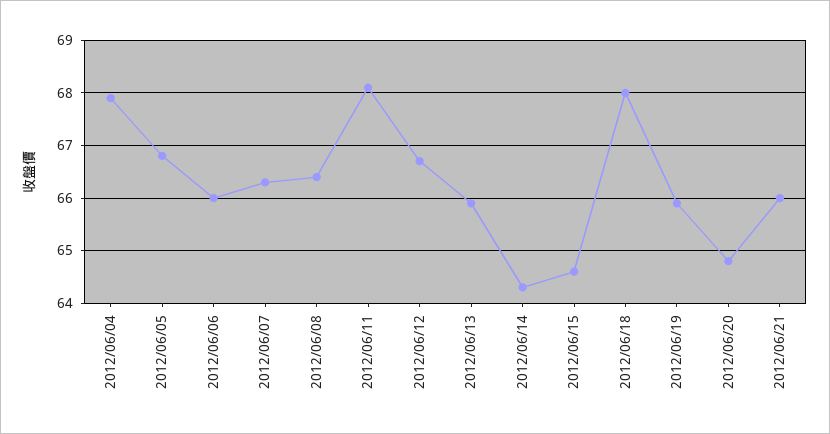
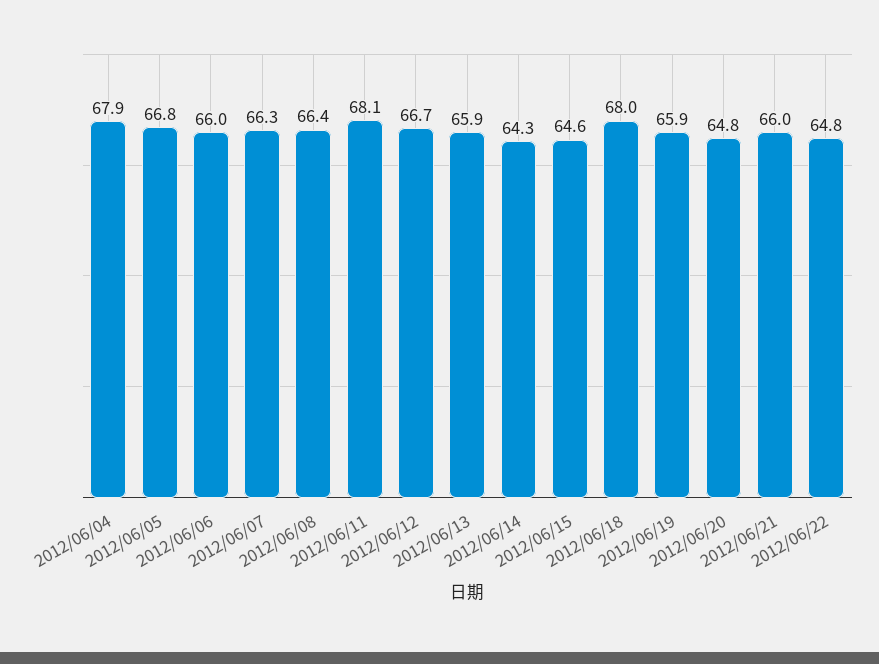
2012/06/22: none -> 64.8

